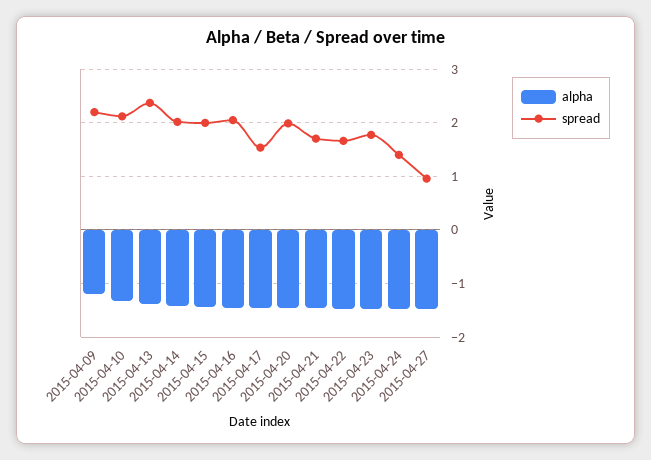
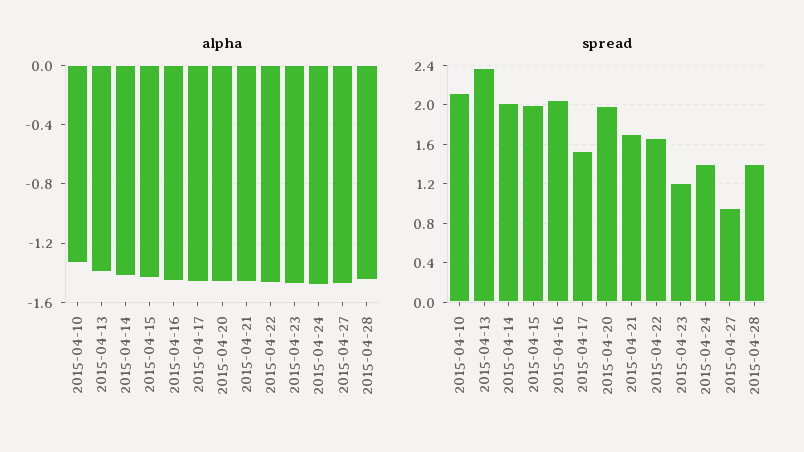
alpha, 2015-04-09: -1.2 -> none
spread, 2015-04-09: 2.2 -> none
spread, 2015-04-23: 1.8 -> 1.2
alpha, 2015-04-28: none -> -1.45
spread, 2015-04-28: none -> 1.4

